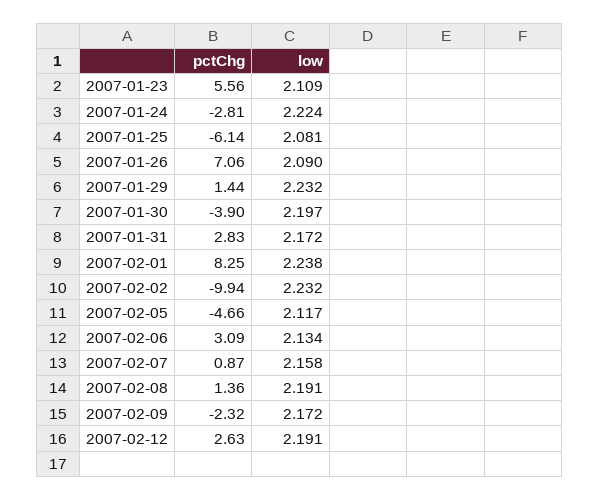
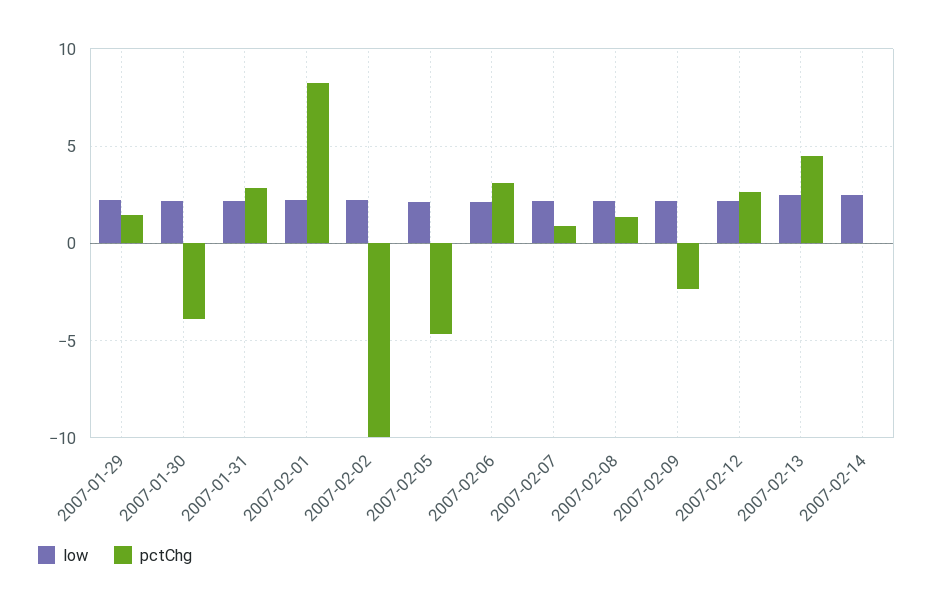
pctChg, 2007-01-23: 5.56 -> none
low, 2007-01-23: 2.109 -> none
pctChg, 2007-01-24: -2.81 -> none
low, 2007-01-24: 2.224 -> none
pctChg, 2007-01-25: -6.14 -> none
low, 2007-01-25: 2.081 -> none
pctChg, 2007-01-26: 7.06 -> none
low, 2007-01-26: 2.09 -> none
low, 2007-02-13: none -> 2.5
pctChg, 2007-02-13: none -> 4.5
low, 2007-02-14: none -> 2.5
pctChg, 2007-02-14: none -> 0

